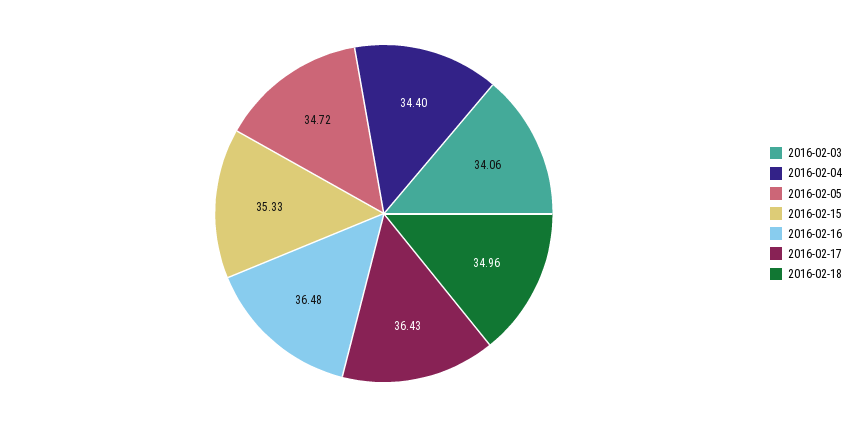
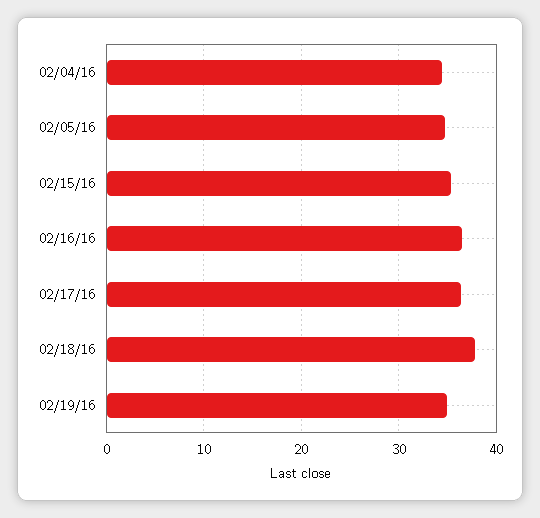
2016-02-03: 34.06 -> none
2016-02-18: 34.96 -> 38
02/19/16: none -> 35

